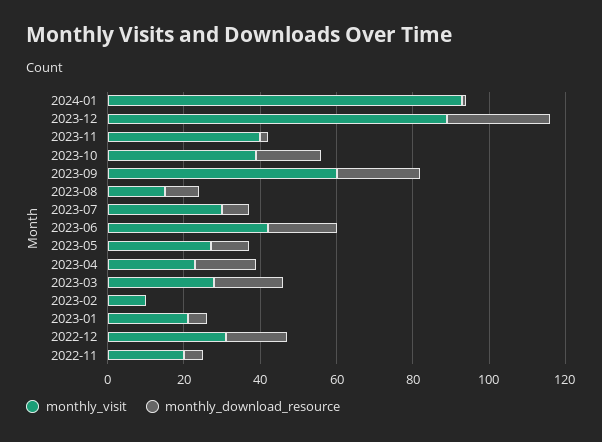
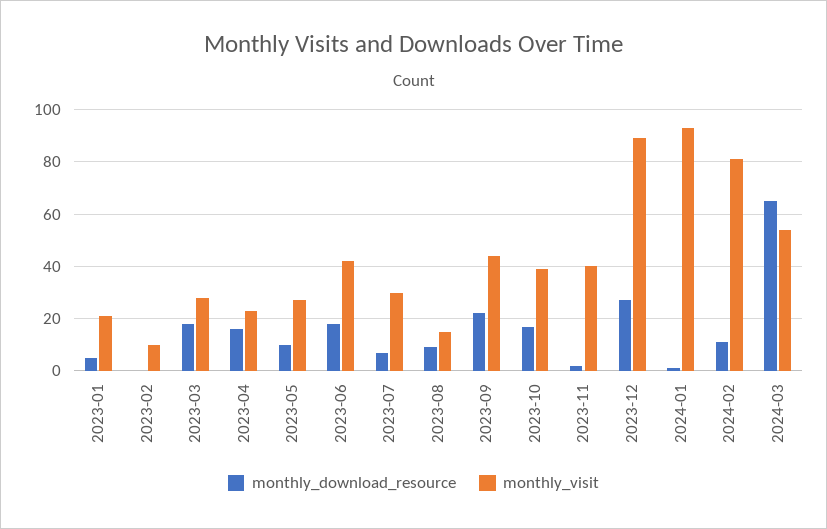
monthly_visit, 2023-09: 60 -> 45
monthly_visit, 2022-12: 30 -> none
monthly_download_resource, 2022-12: 15 -> none
monthly_visit, 2022-11: 20 -> none
monthly_download_resource, 2022-11: 5 -> none
monthly_download_resource, 2024-02: none -> 10
monthly_visit, 2024-02: none -> 80
monthly_download_resource, 2024-03: none -> 65
monthly_visit, 2024-03: none -> 55

